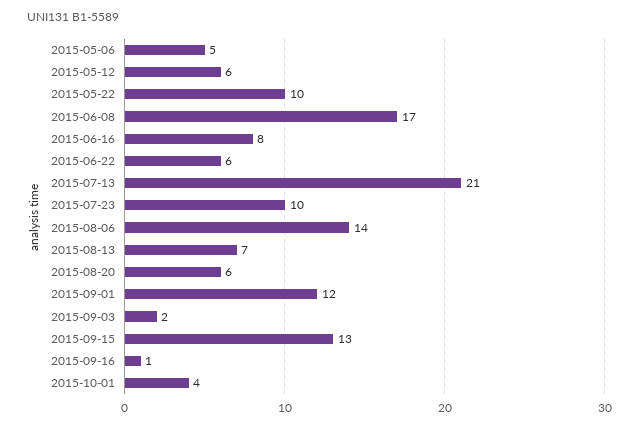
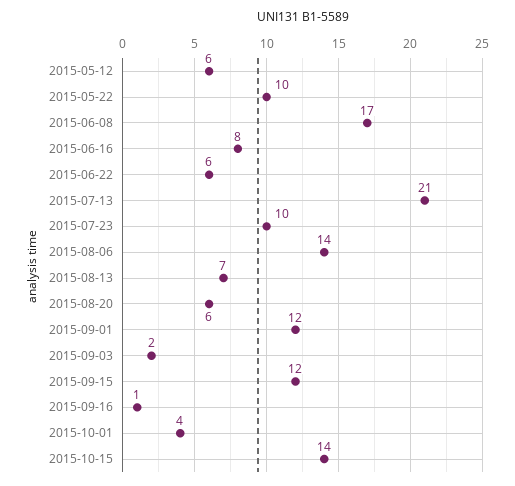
2015-05-06: 5 -> none
2015-09-15: 13 -> 12
2015-10-15: none -> 14

